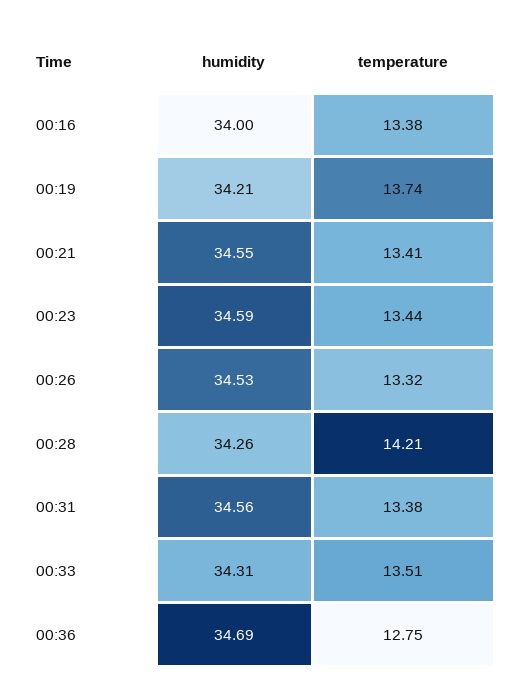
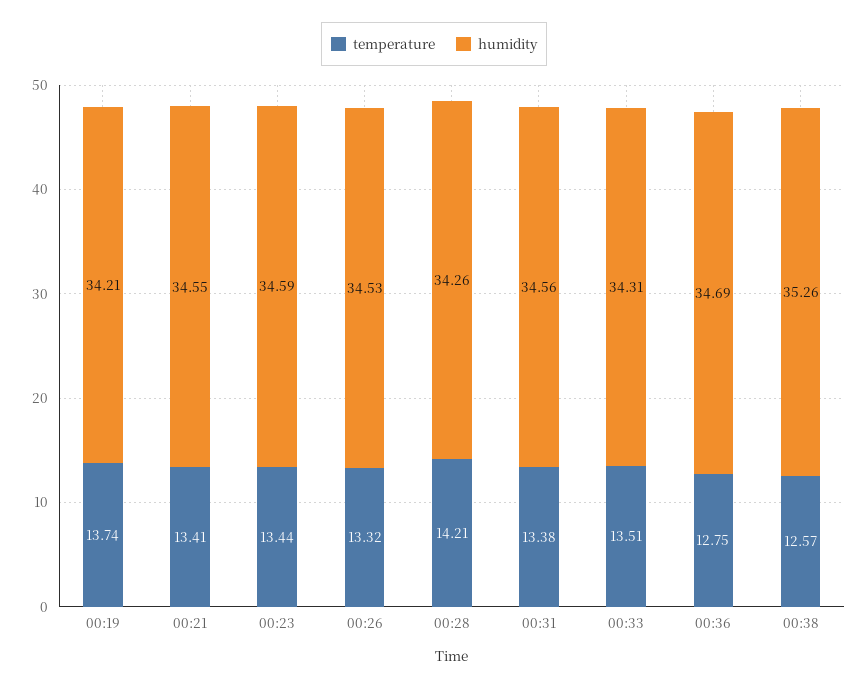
humidity, 00:16: 34 -> none
temperature, 00:16: 13.38 -> none
temperature, 00:38: none -> 12.57
humidity, 00:38: none -> 35.26

